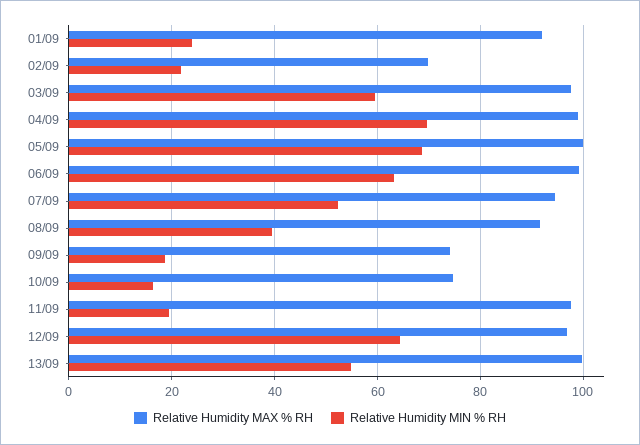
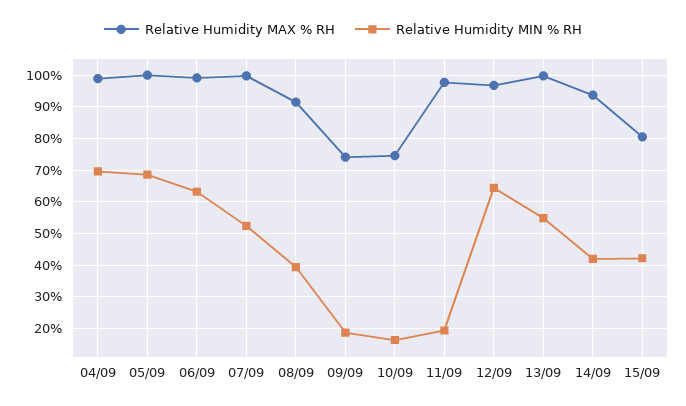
Relative Humidity MAX % RH, 01/09: 92 -> none
Relative Humidity MIN % RH, 01/09: 24 -> none
Relative Humidity MAX % RH, 02/09: 70 -> none
Relative Humidity MIN % RH, 02/09: 22 -> none
Relative Humidity MAX % RH, 03/09: 98 -> none
Relative Humidity MIN % RH, 03/09: 60 -> none
Relative Humidity MAX % RH, 07/09: 94 -> 100
Relative Humidity MAX % RH, 14/09: none -> 94
Relative Humidity MIN % RH, 14/09: none -> 42
Relative Humidity MAX % RH, 15/09: none -> 80
Relative Humidity MIN % RH, 15/09: none -> 42

